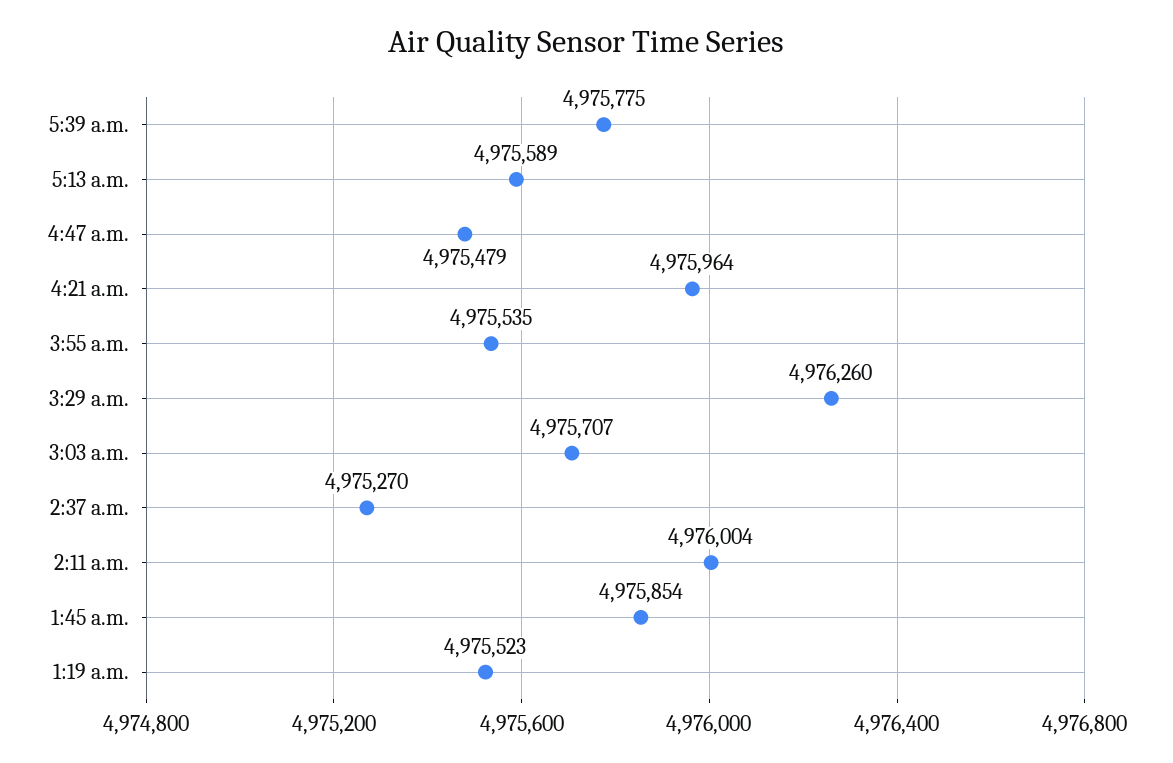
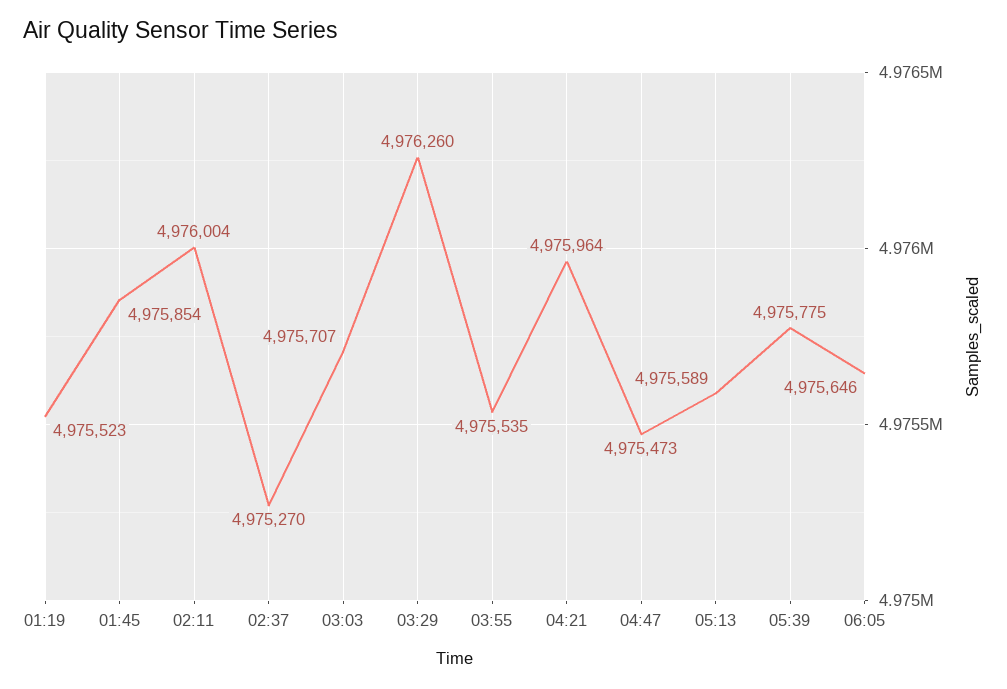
4:47 a.m.: 4975479 -> 4975473
06:05: none -> 4975646

